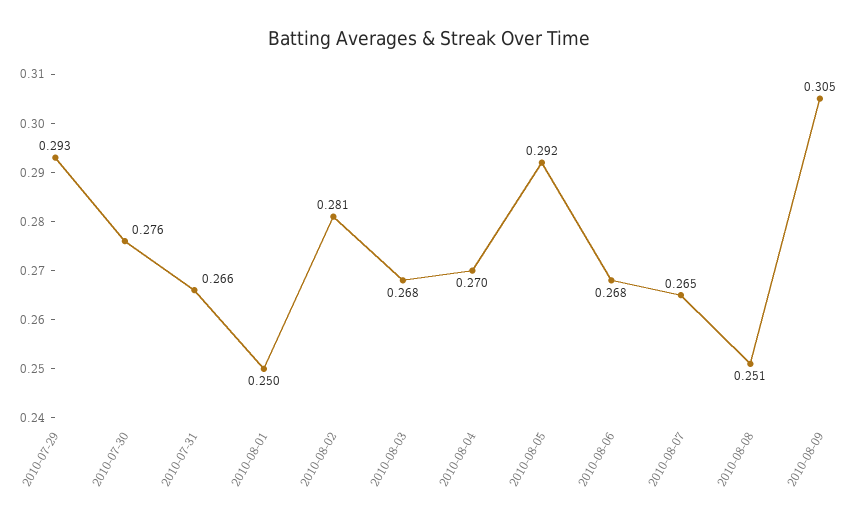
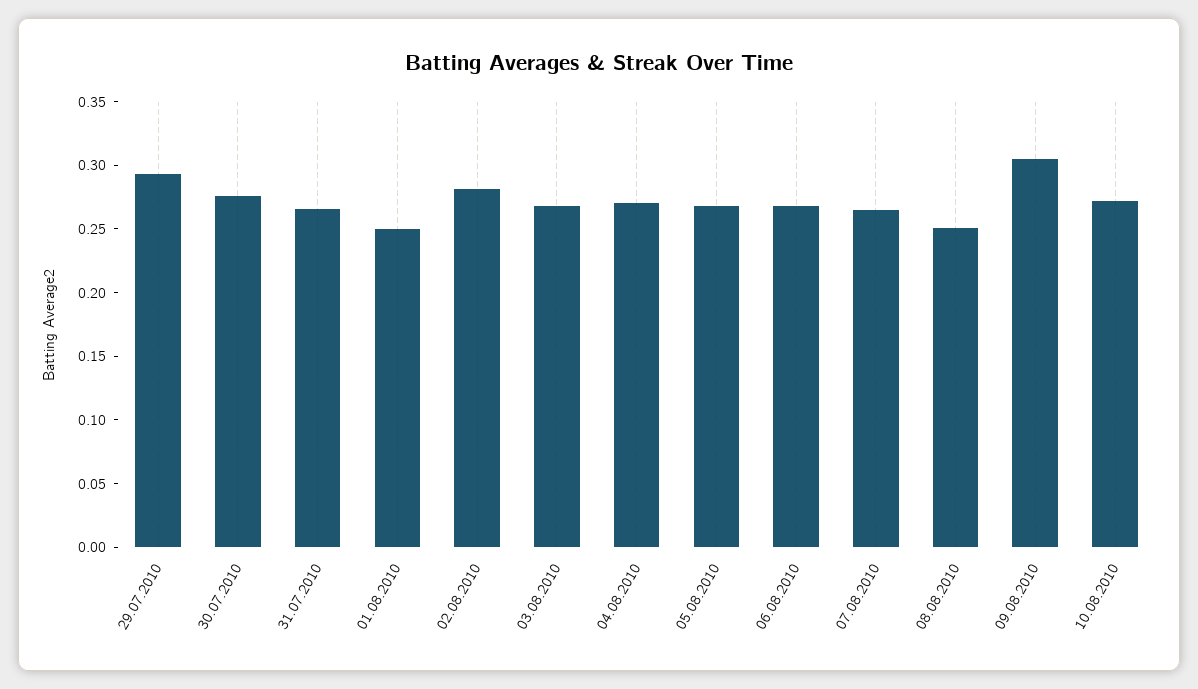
2010-08-05: 0.292 -> 0.27
10.08.2010: none -> 0.27

